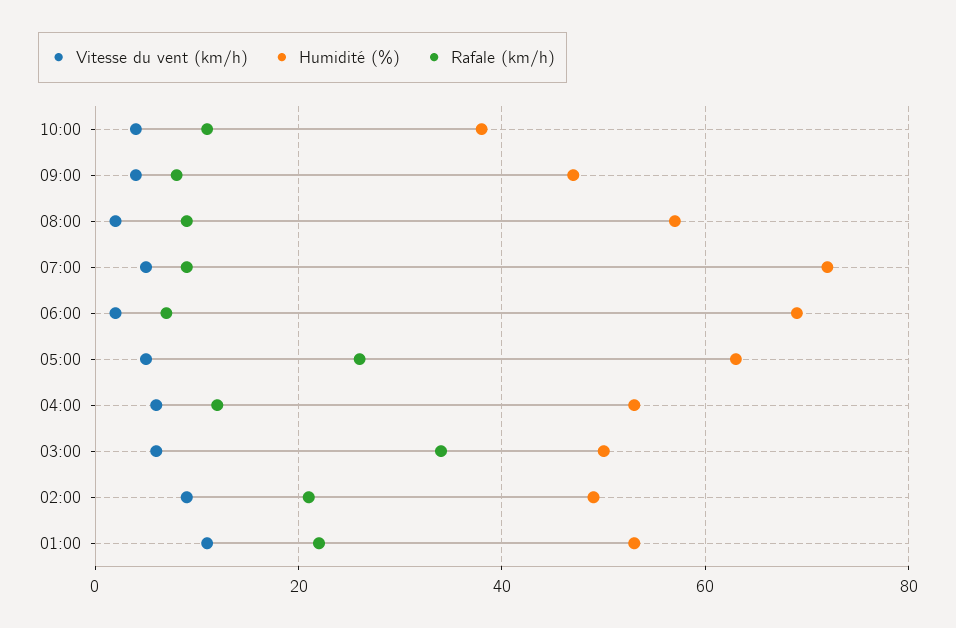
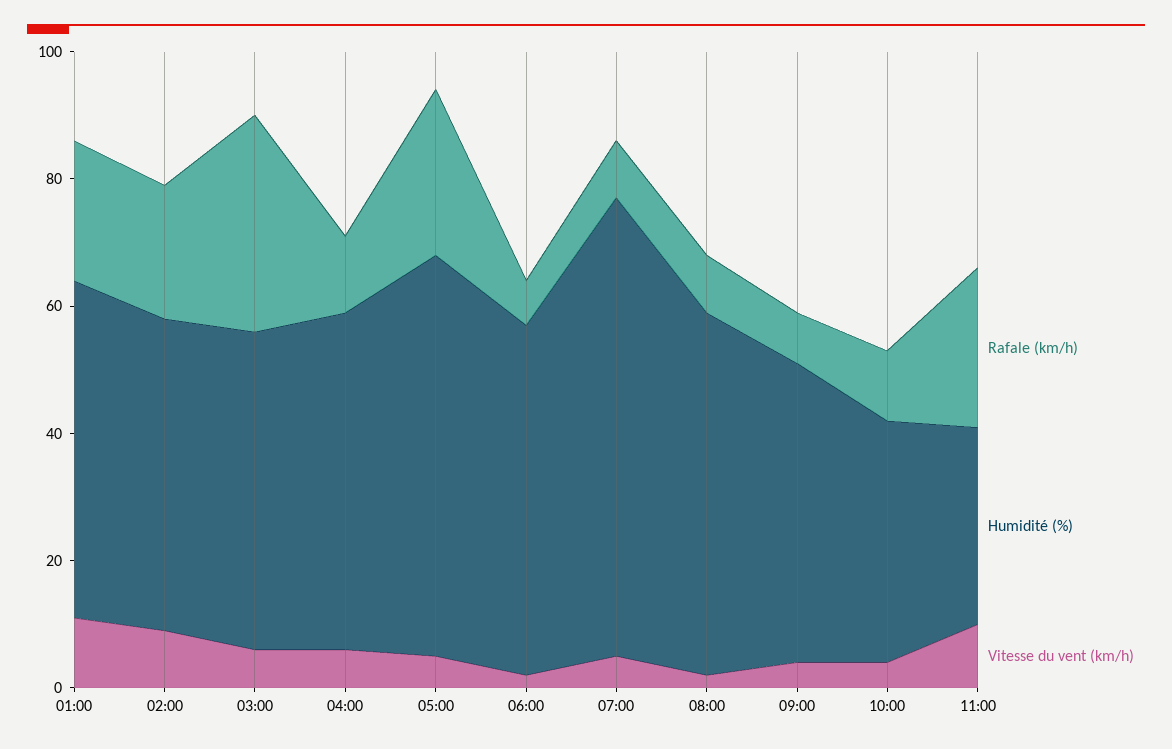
Humidité (%), 06:00: 70 -> 55
Rafale (km/h), 11:00: none -> 25
Humidité (%), 11:00: none -> 30
Vitesse du vent (km/h), 11:00: none -> 10

